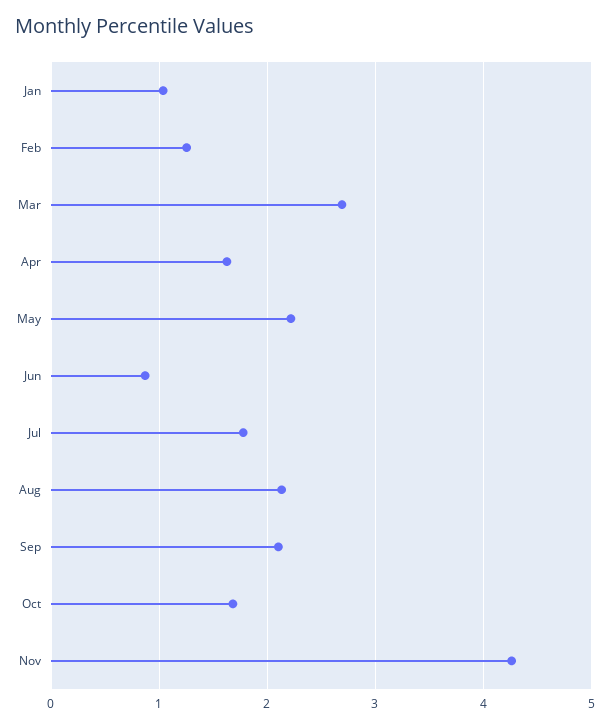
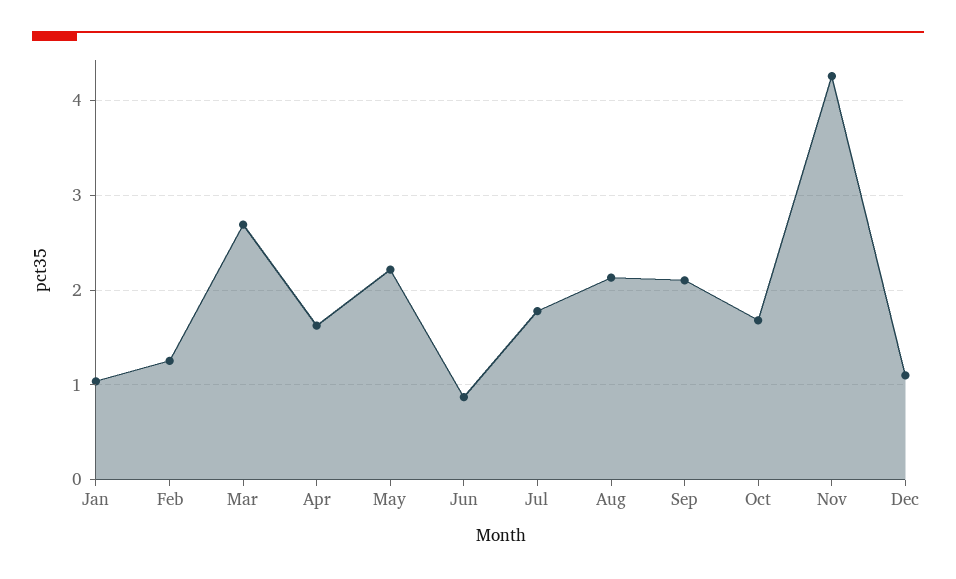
Dec: none -> 1.1

